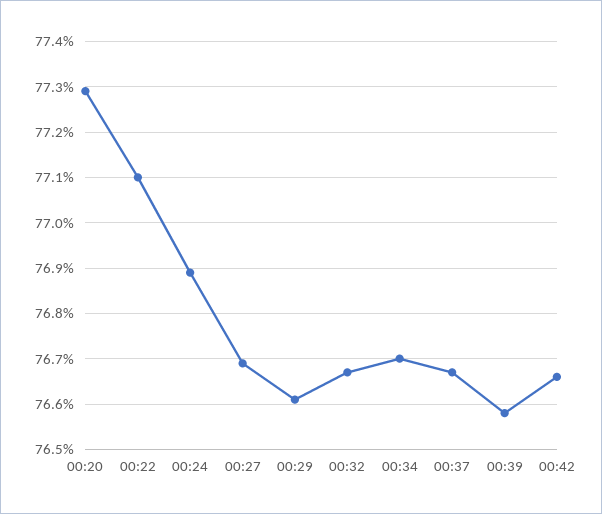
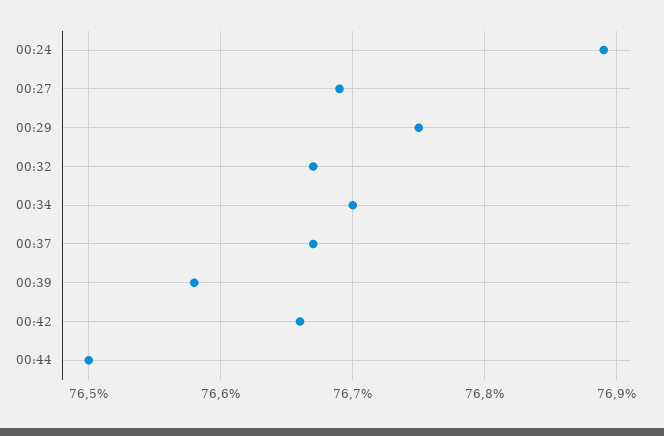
00:20: 77.3 -> none
00:22: 77.1 -> none
00:29: 76.6 -> 76.75
00:44: none -> 76.5

